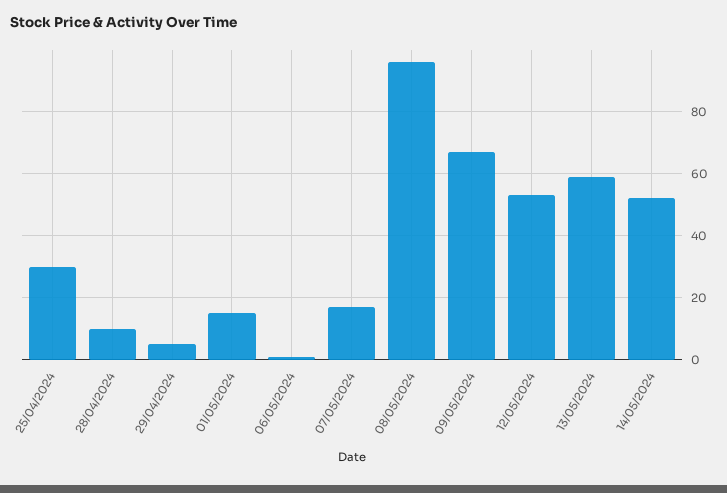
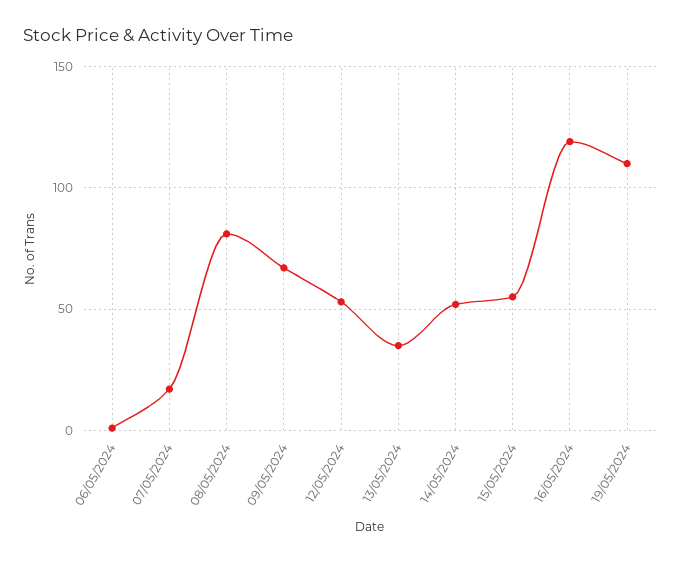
25/04/2024: 30 -> none
28/04/2024: 10 -> none
29/04/2024: 5 -> none
01/05/2024: 15 -> none
08/05/2024: 95 -> 80
13/05/2024: 60 -> 35
15/05/2024: none -> 55
16/05/2024: none -> 120
19/05/2024: none -> 110

